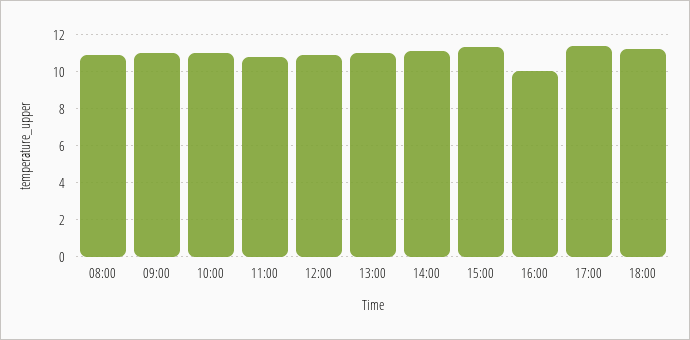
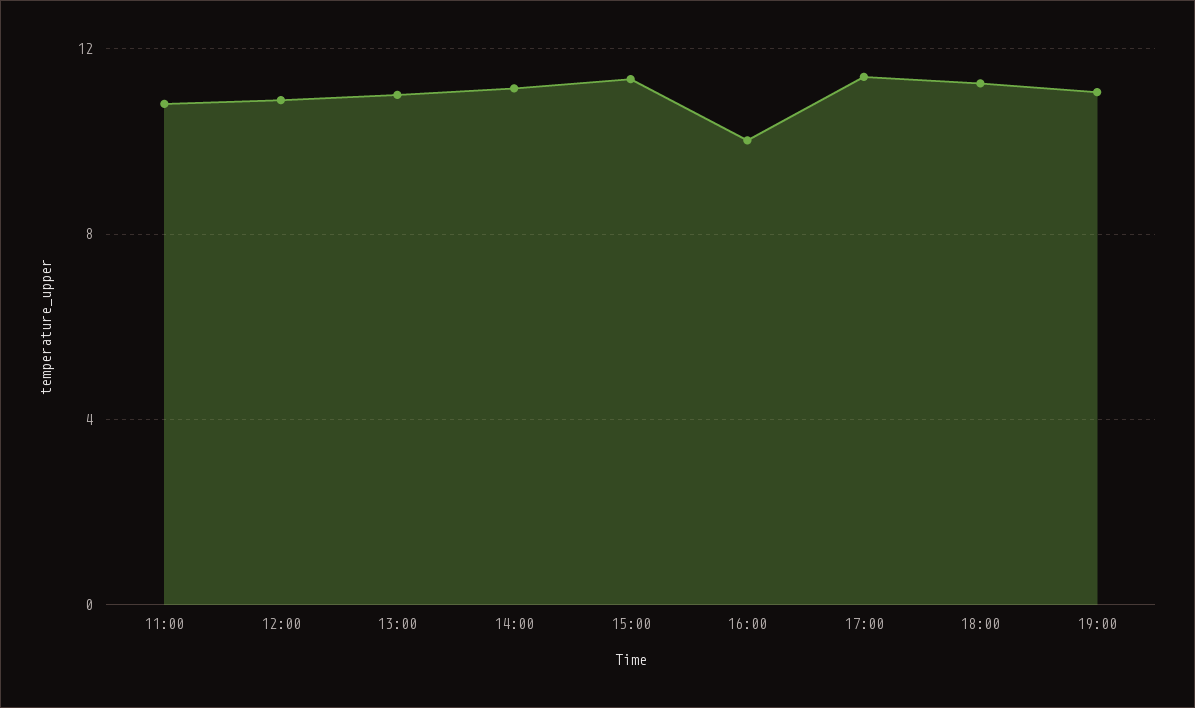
08:00: 11 -> none
09:00: 11 -> none
10:00: 11 -> none
19:00: none -> 11

